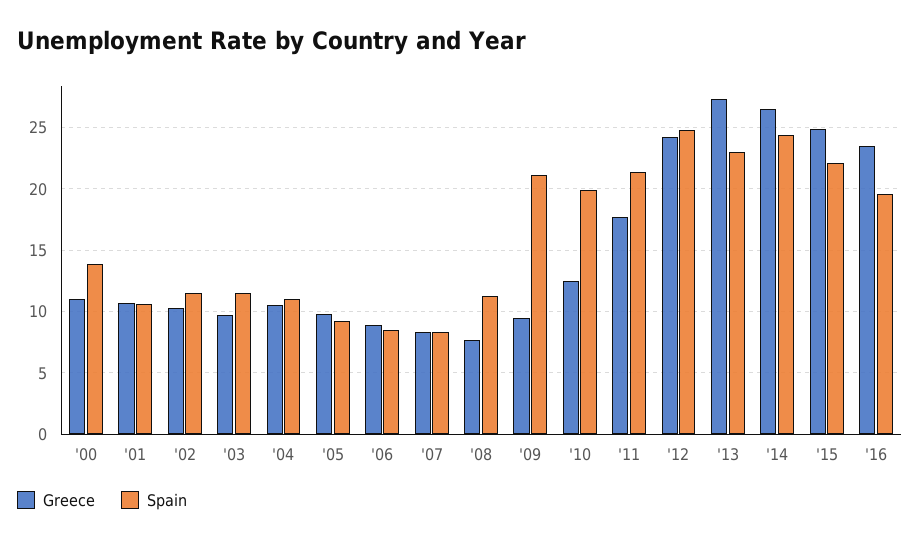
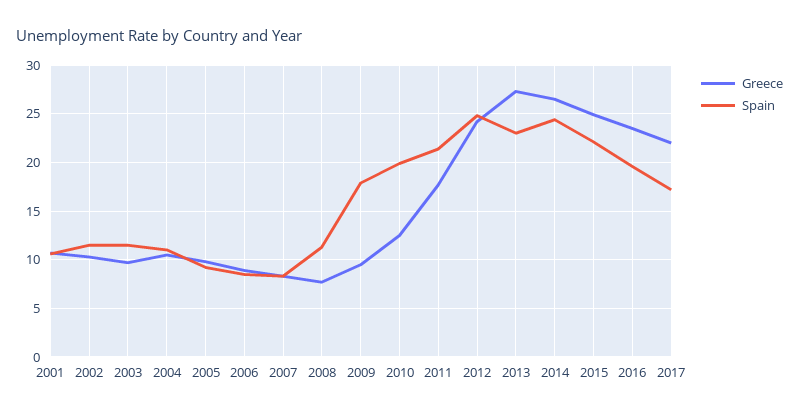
Greece, '00: 11 -> none
Spain, '00: 14 -> none
Spain, '09: 21 -> 18
Greece, 2017: none -> 22
Spain, 2017: none -> 17

